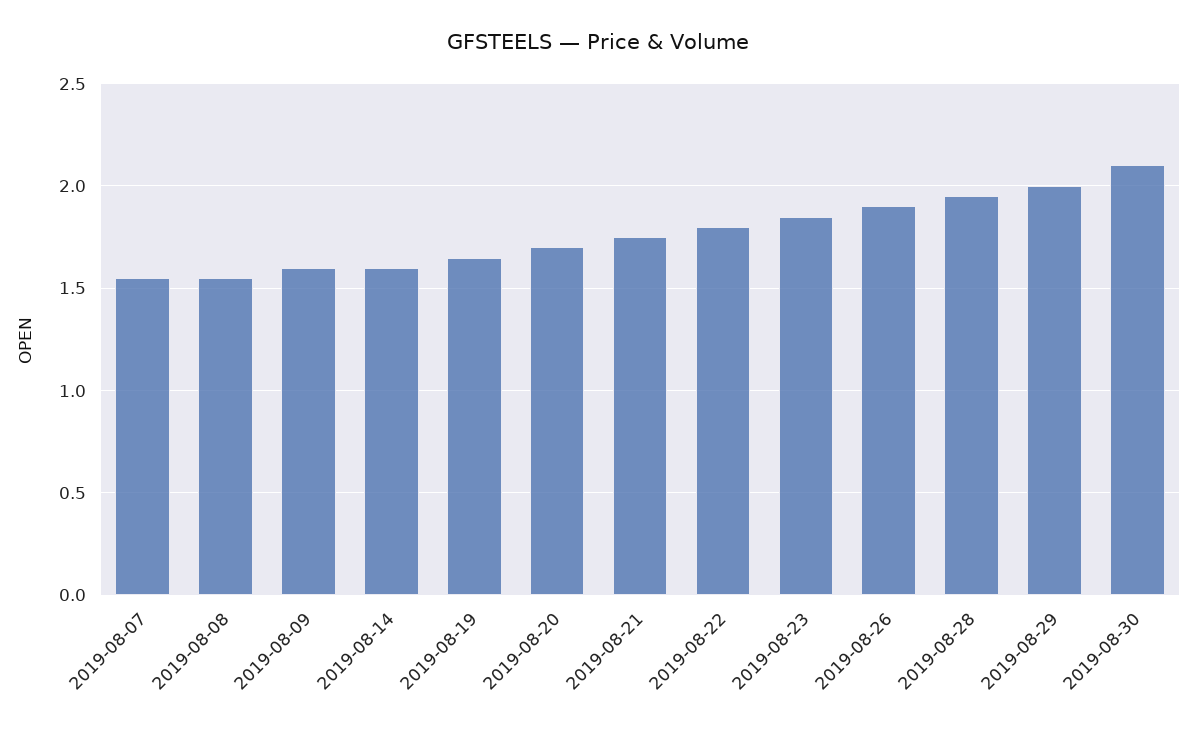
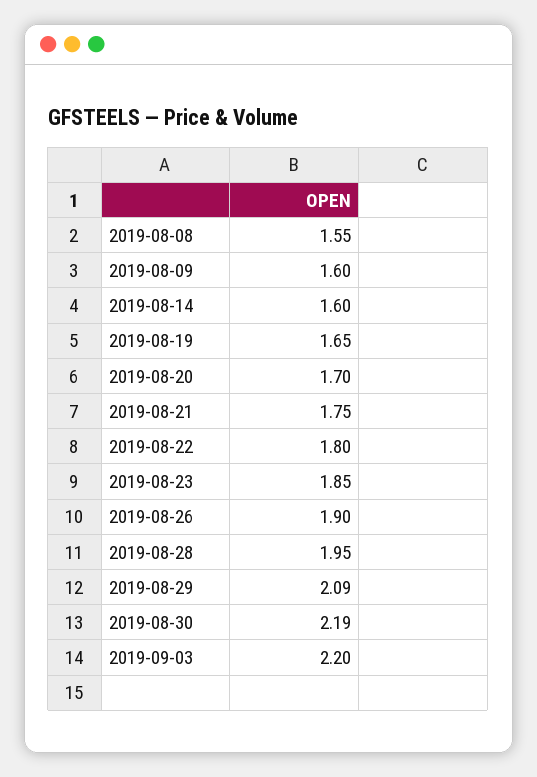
2019-08-07: 1.55 -> none
2019-08-29: 2 -> 2.09
2019-08-30: 2.1 -> 2.19
2019-09-03: none -> 2.2

